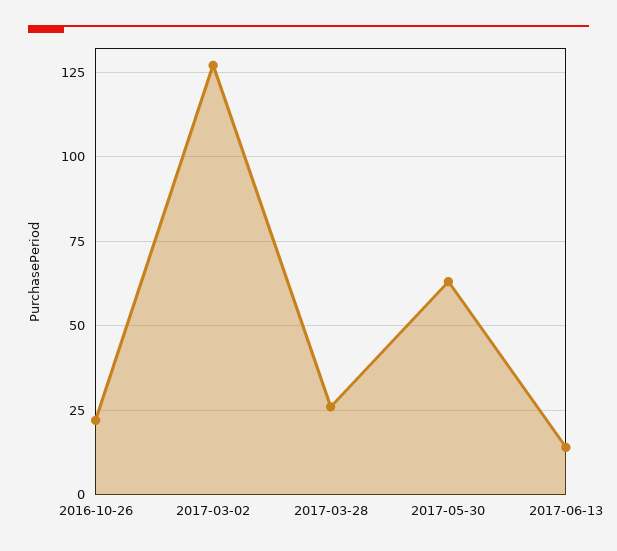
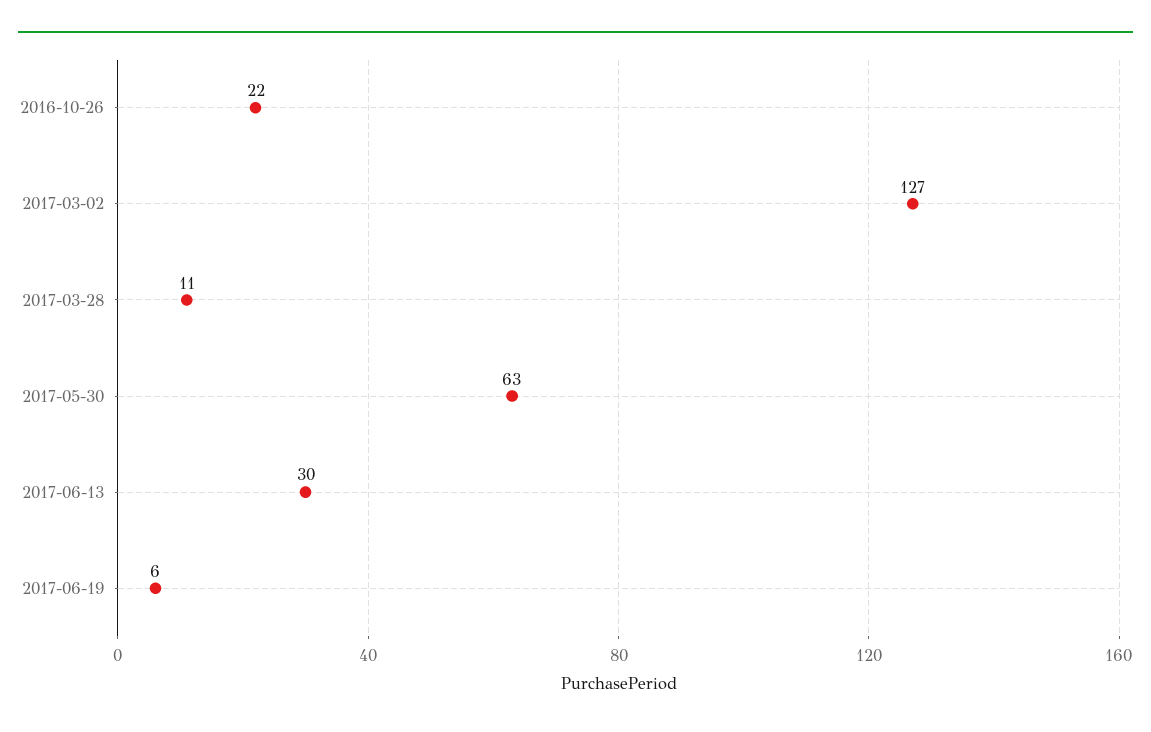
2017-03-28: 25 -> 11
2017-06-13: 15 -> 30
2017-06-19: none -> 6

